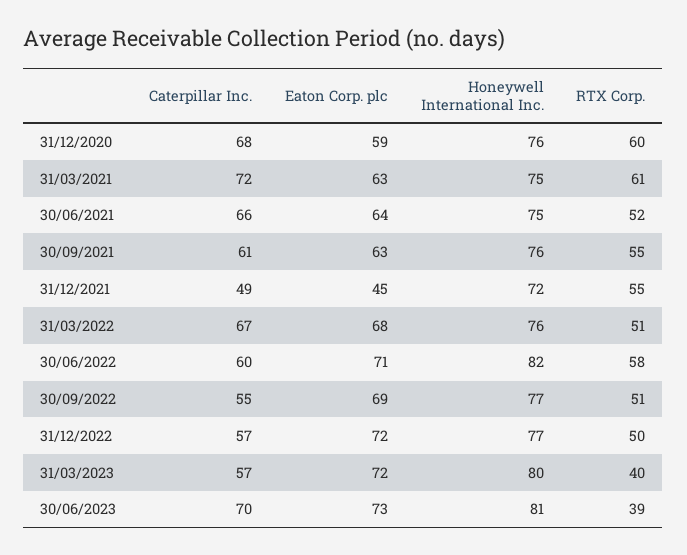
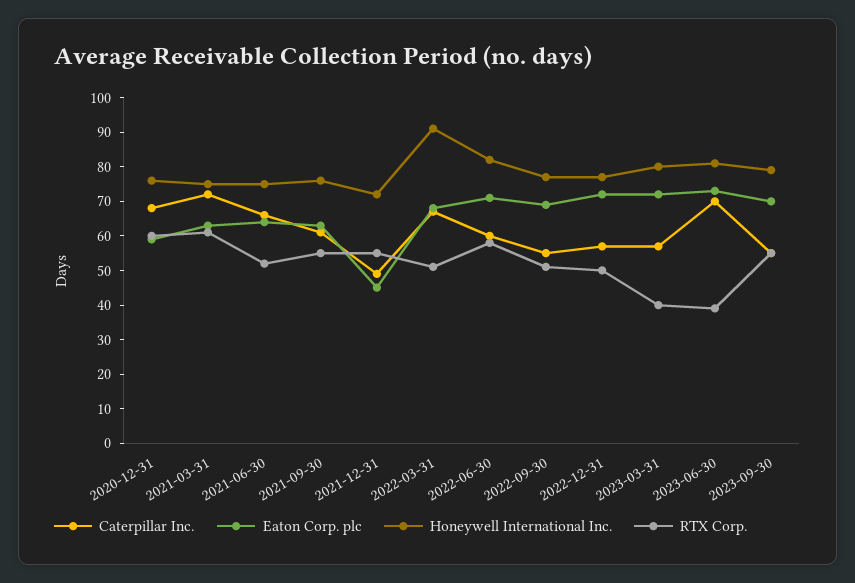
Honeywell International Inc., 31/03/2022: 76 -> 90
Caterpillar Inc., 2023-09-30: none -> 55
Eaton Corp. plc, 2023-09-30: none -> 70
Honeywell International Inc., 2023-09-30: none -> 80
RTX Corp., 2023-09-30: none -> 55

